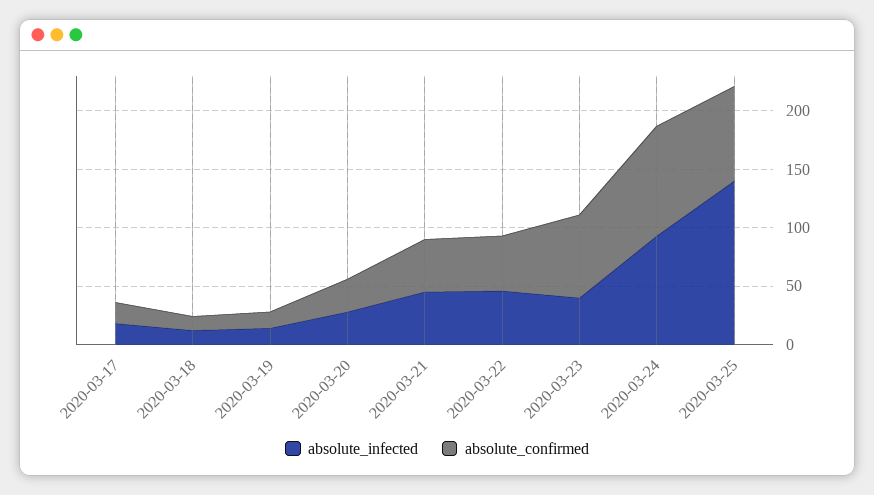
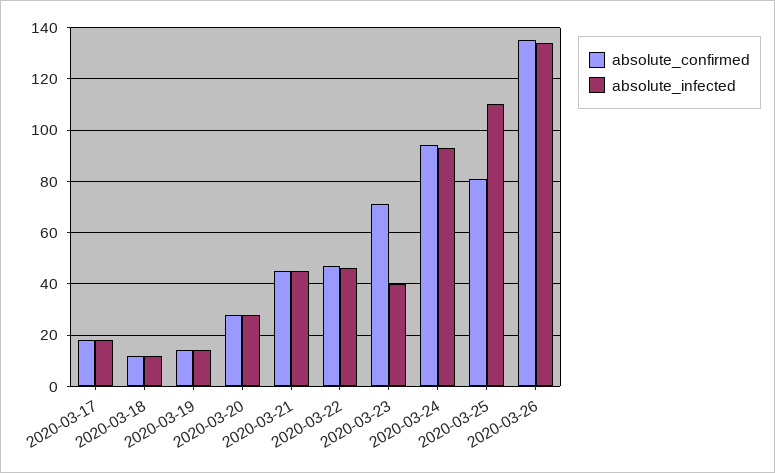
absolute_infected, 2020-03-25: 140 -> 110
absolute_confirmed, 2020-03-26: none -> 135
absolute_infected, 2020-03-26: none -> 135

